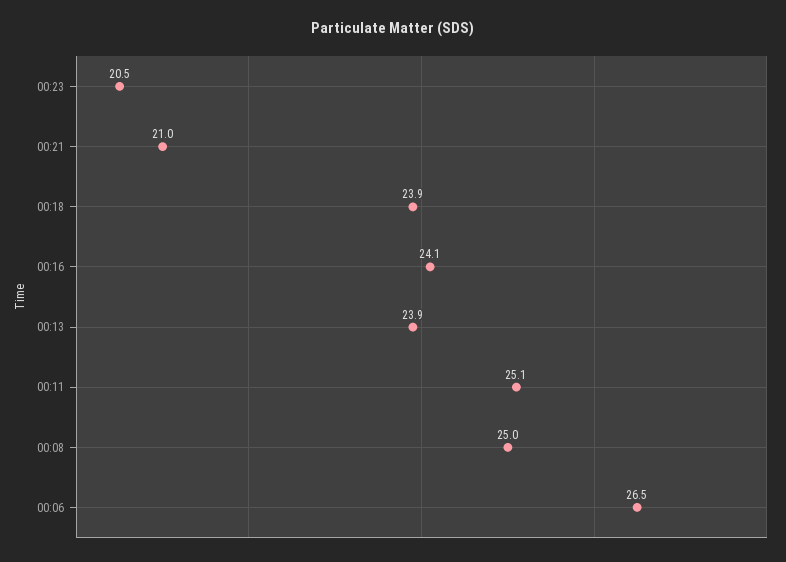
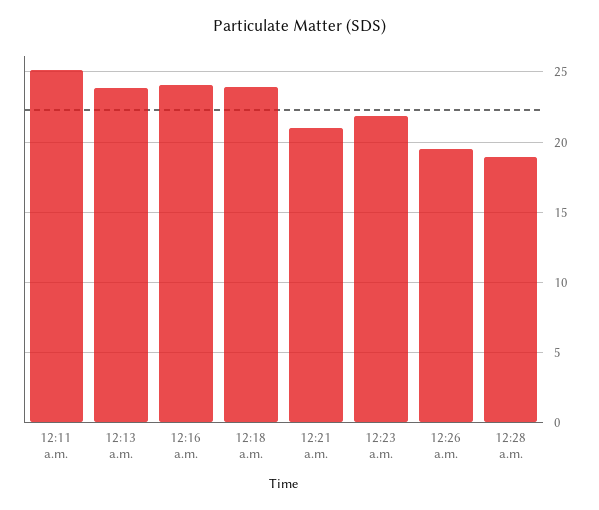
00:23: 20.5 -> 22
00:08: 25 -> none
00:06: 26.5 -> none
12:26 a.m.: none -> 19.5
12:28 a.m.: none -> 19

